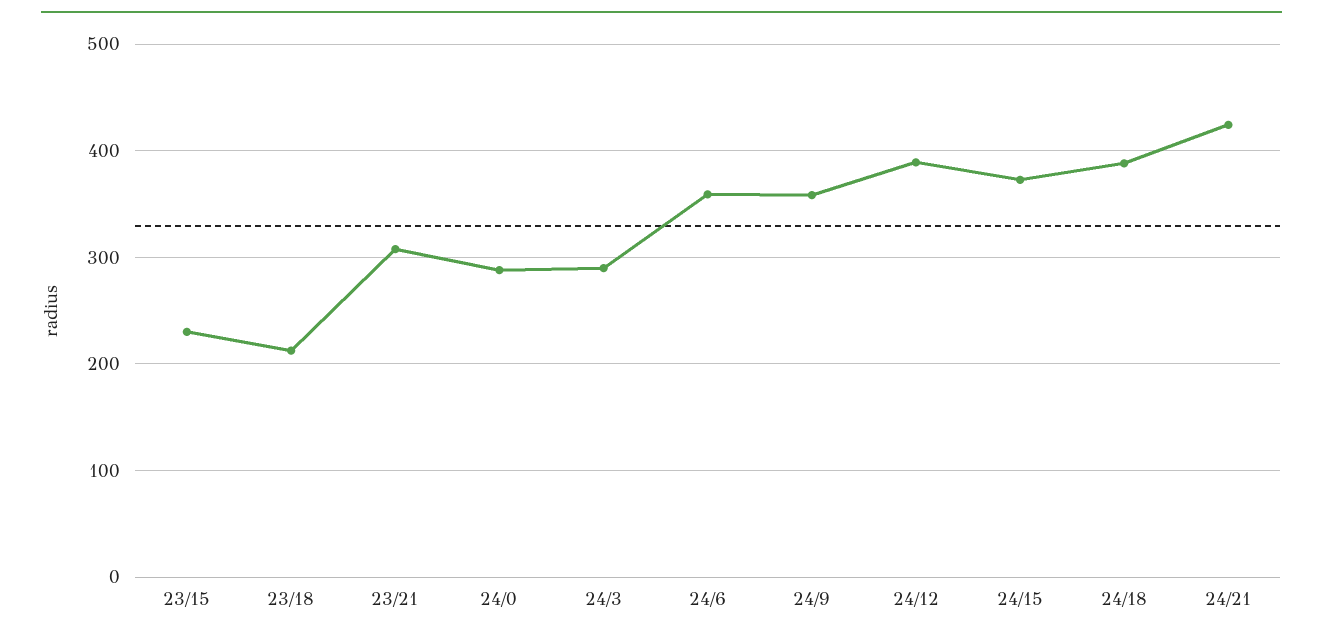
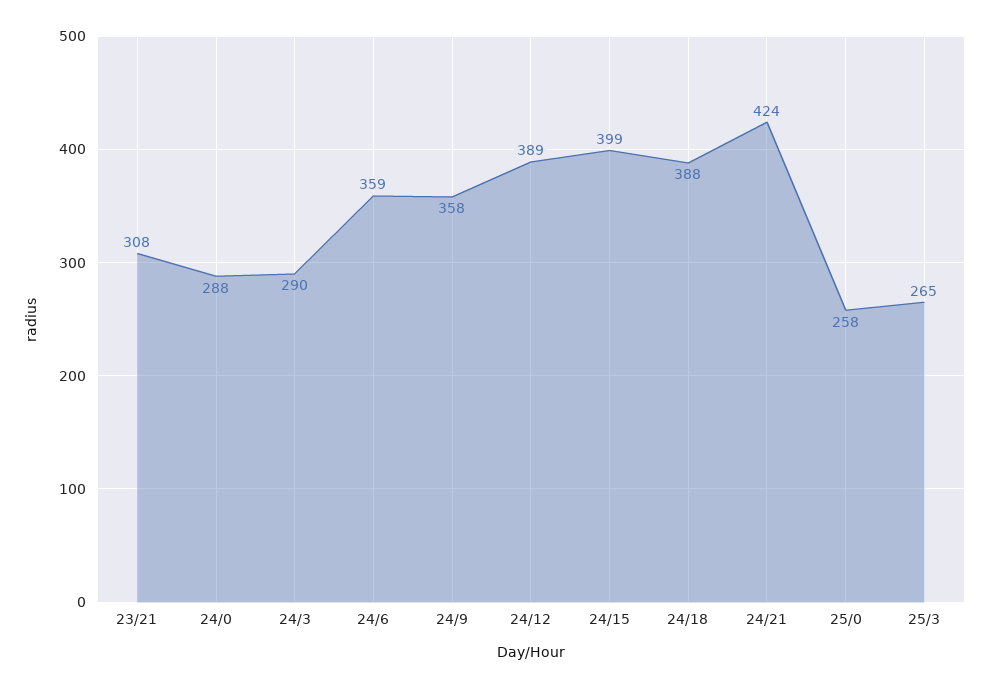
23/15: 230 -> none
23/18: 210 -> none
24/15: 370 -> 399
25/0: none -> 258
25/3: none -> 265

